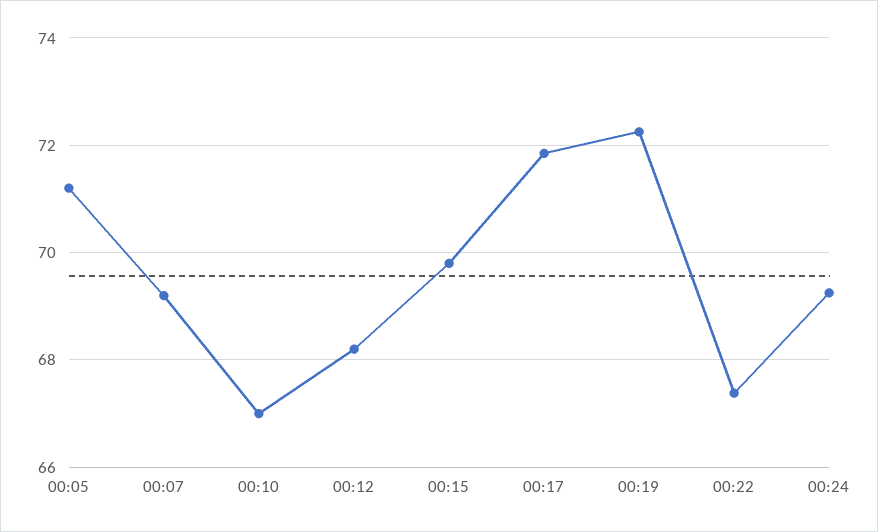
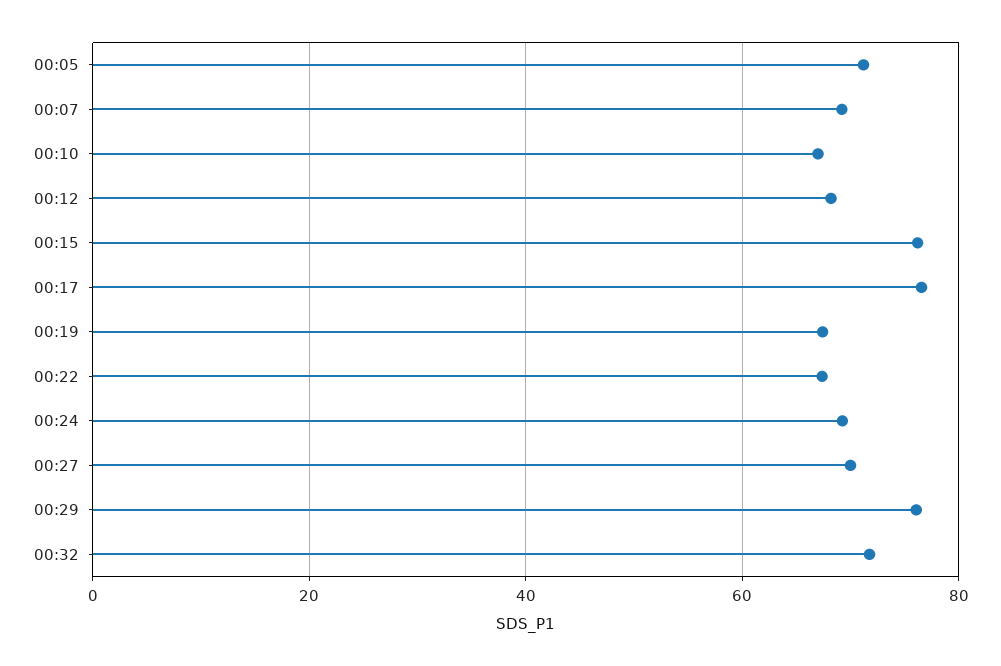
00:15: 69.8 -> 76
00:17: 71.8 -> 76
00:19: 72.2 -> 68
00:27: none -> 70
00:29: none -> 76
00:32: none -> 72

